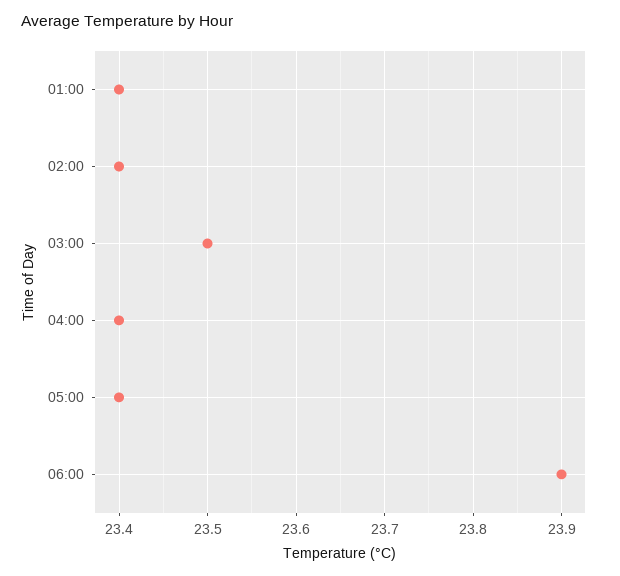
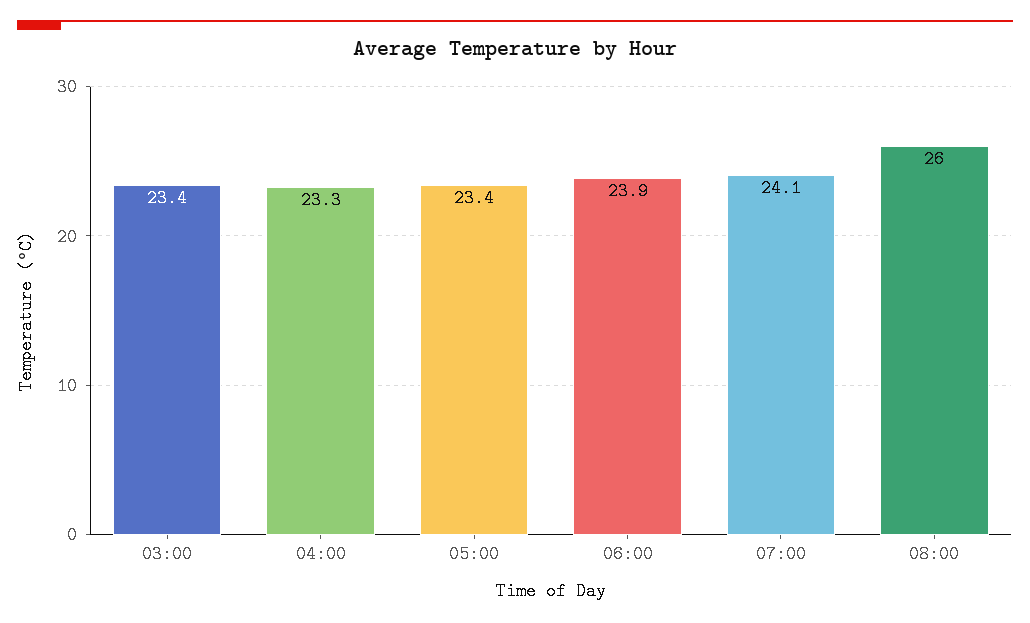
01:00: 23.4 -> none
02:00: 23.4 -> none
03:00: 23.5 -> 23.4
04:00: 23.4 -> 23.3
07:00: none -> 24.1
08:00: none -> 26

